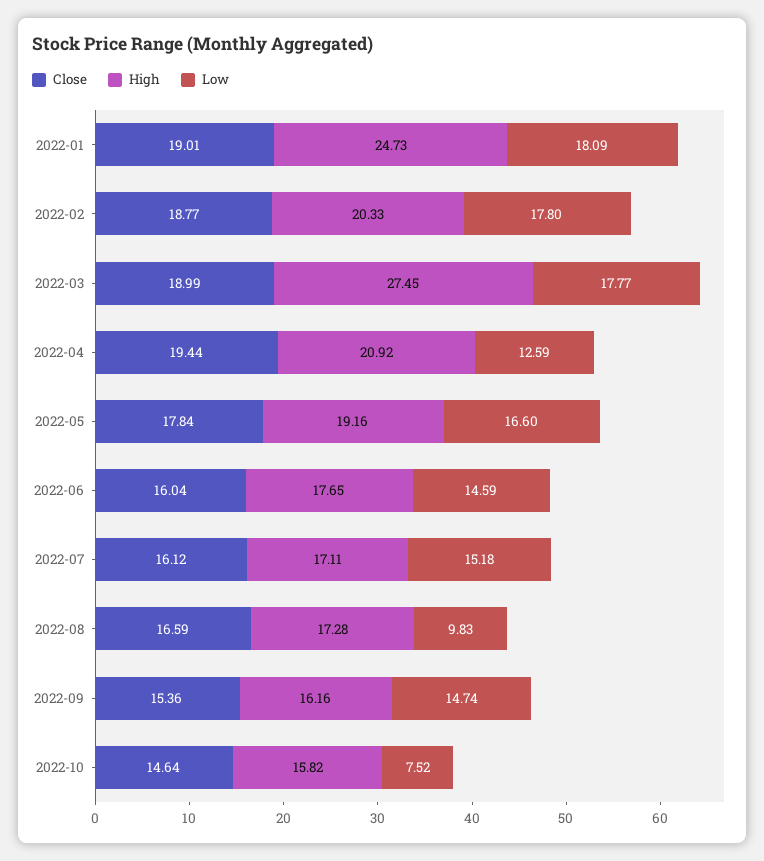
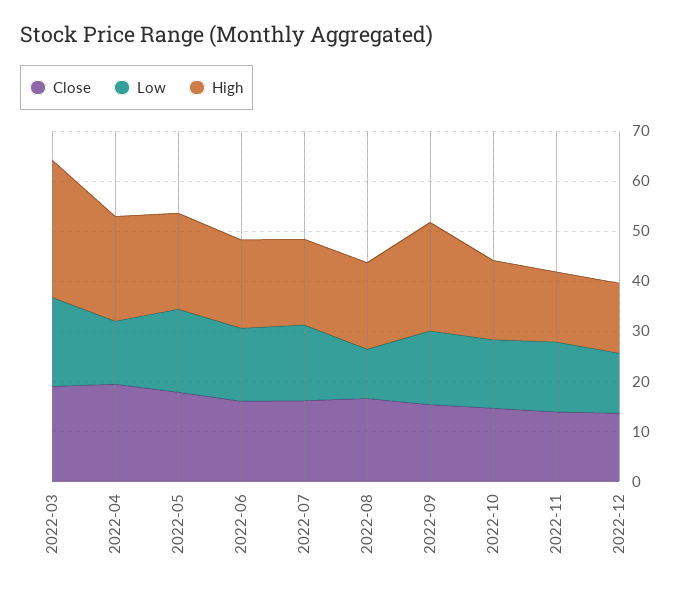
Close, 2022-01: 19.01 -> none
High, 2022-01: 24.73 -> none
Low, 2022-01: 18.09 -> none
Close, 2022-02: 18.77 -> none
High, 2022-02: 20.33 -> none
Low, 2022-02: 17.8 -> none
High, 2022-09: 16.16 -> 22
Low, 2022-10: 7.52 -> 14
Close, 2022-11: none -> 14
Low, 2022-11: none -> 14
High, 2022-11: none -> 14
Close, 2022-12: none -> 14
Low, 2022-12: none -> 12
High, 2022-12: none -> 14

